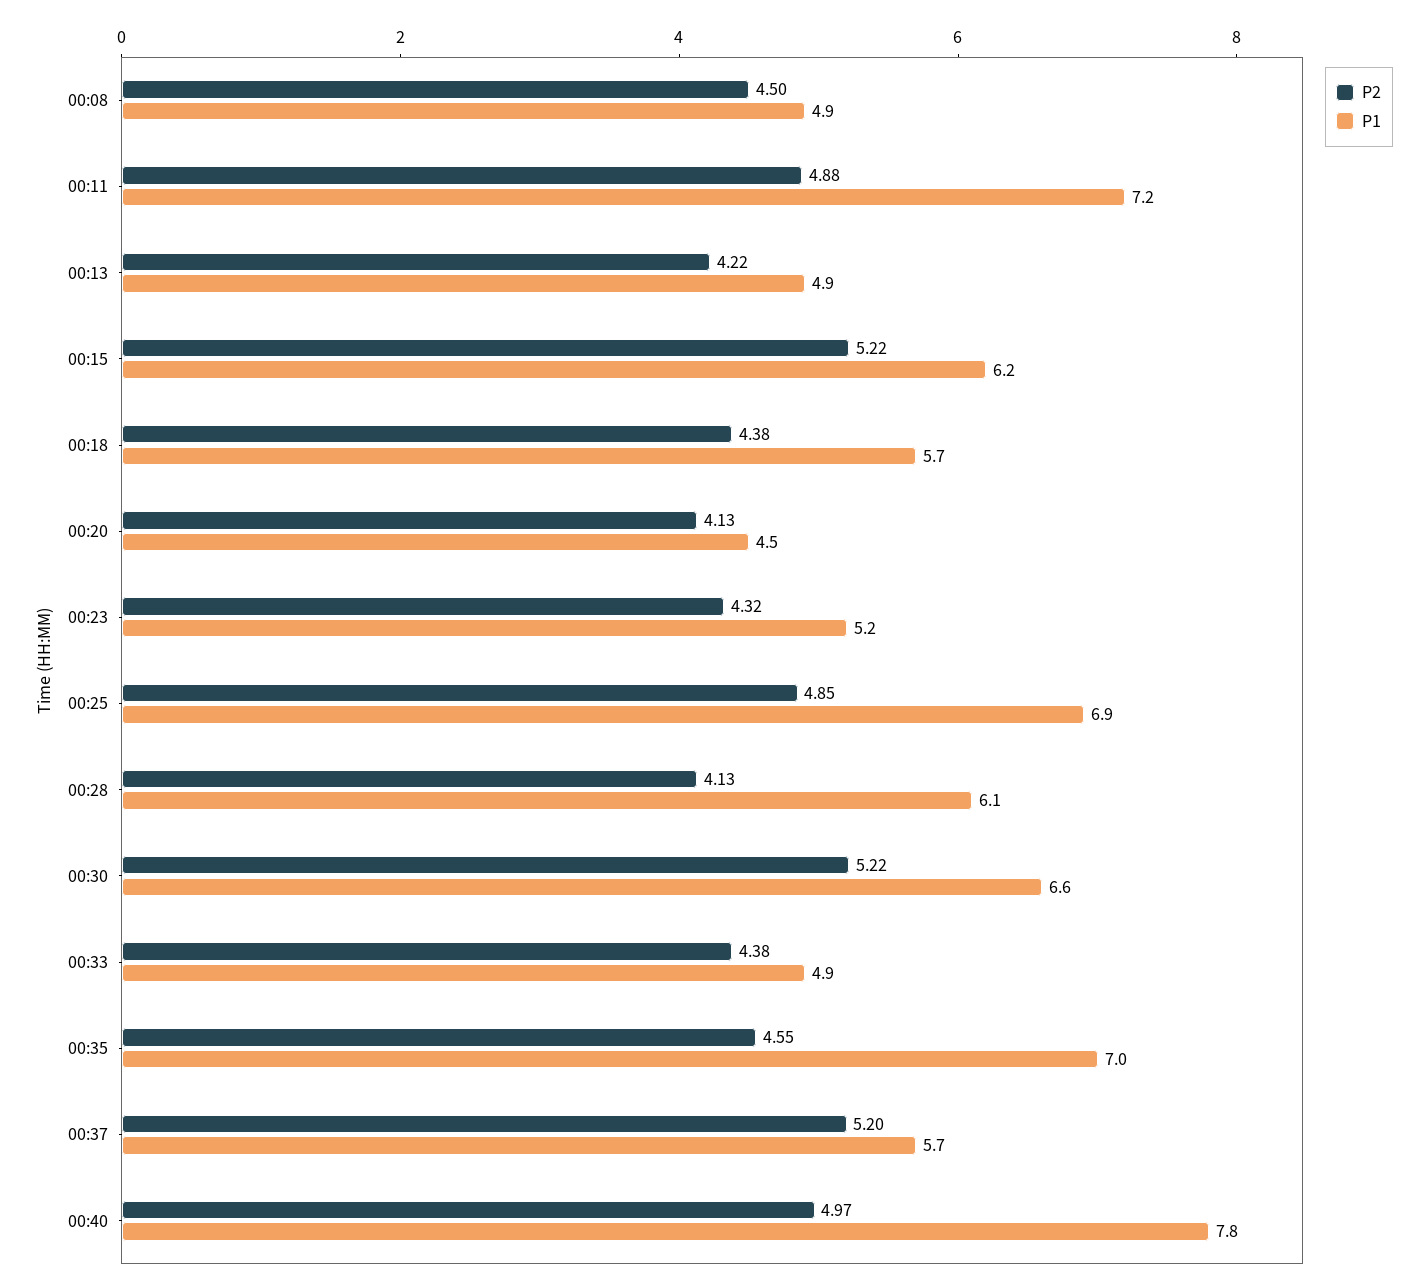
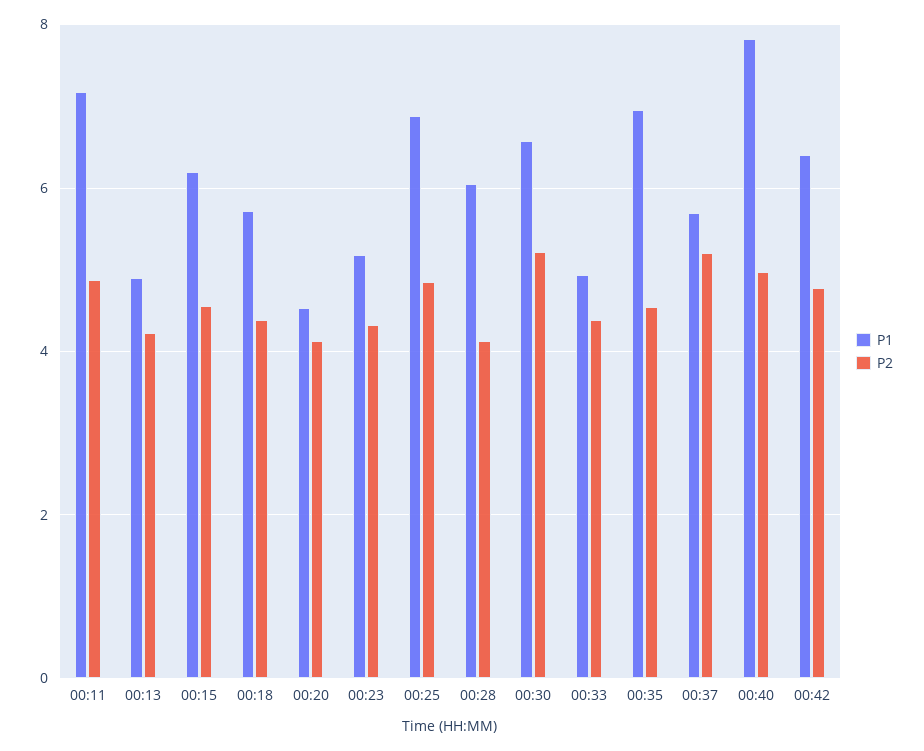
P2, 00:08: 4.5 -> none
P1, 00:08: 4.9 -> none
P2, 00:15: 5.22 -> 4.6
P1, 00:42: none -> 6.4
P2, 00:42: none -> 4.8

